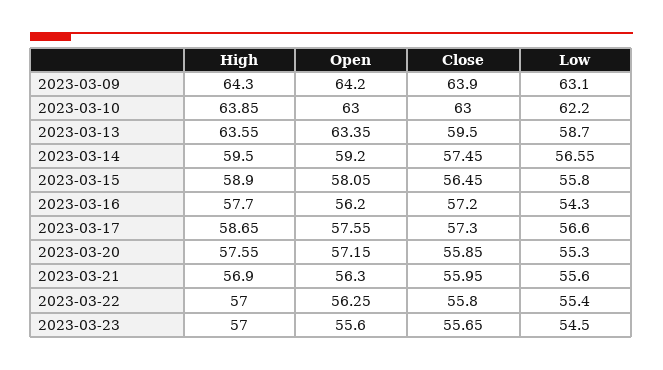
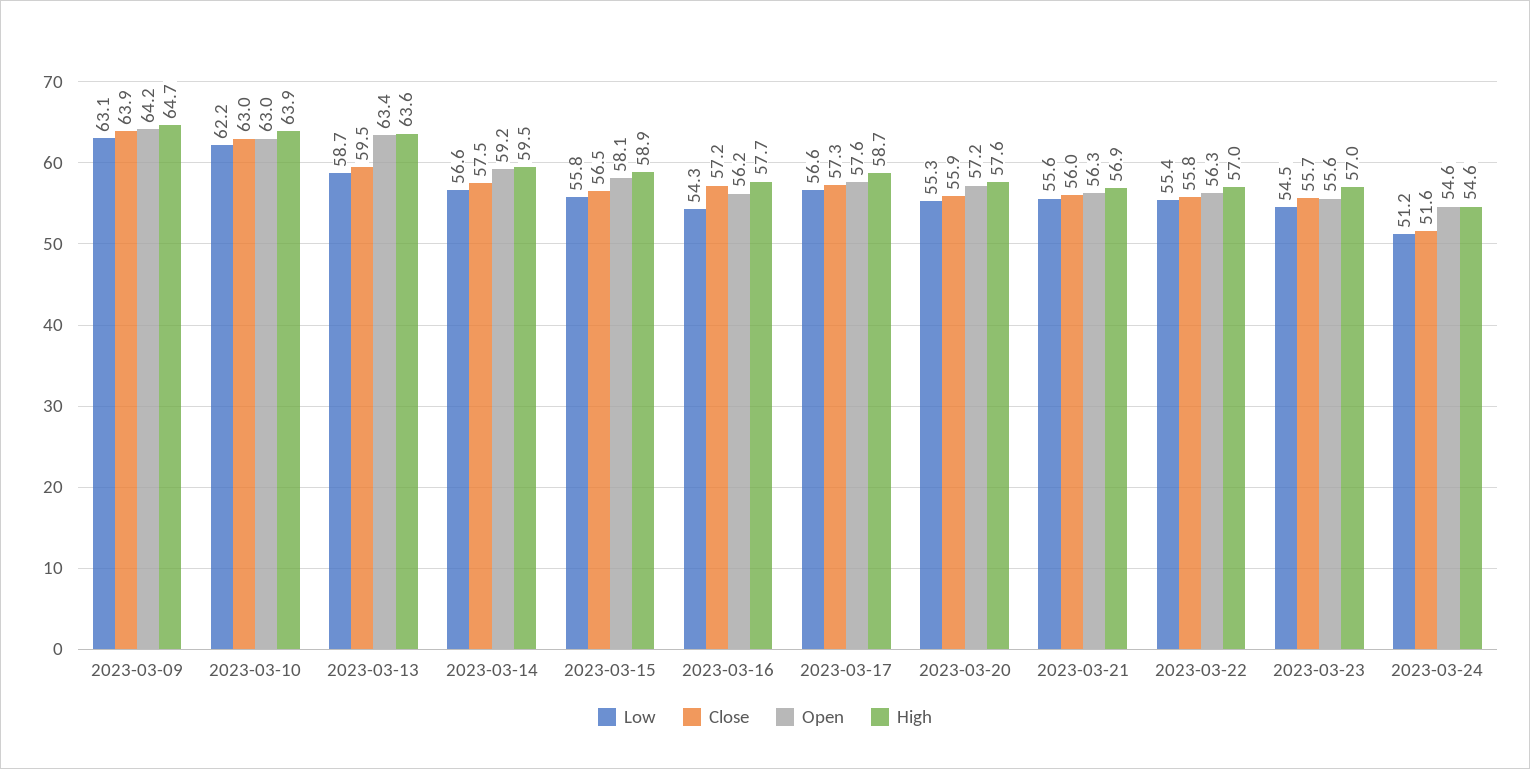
High, 2023-03-09: 64.3 -> 64.7
Low, 2023-03-24: none -> 51.2
Close, 2023-03-24: none -> 51.6
Open, 2023-03-24: none -> 54.6
High, 2023-03-24: none -> 54.6

